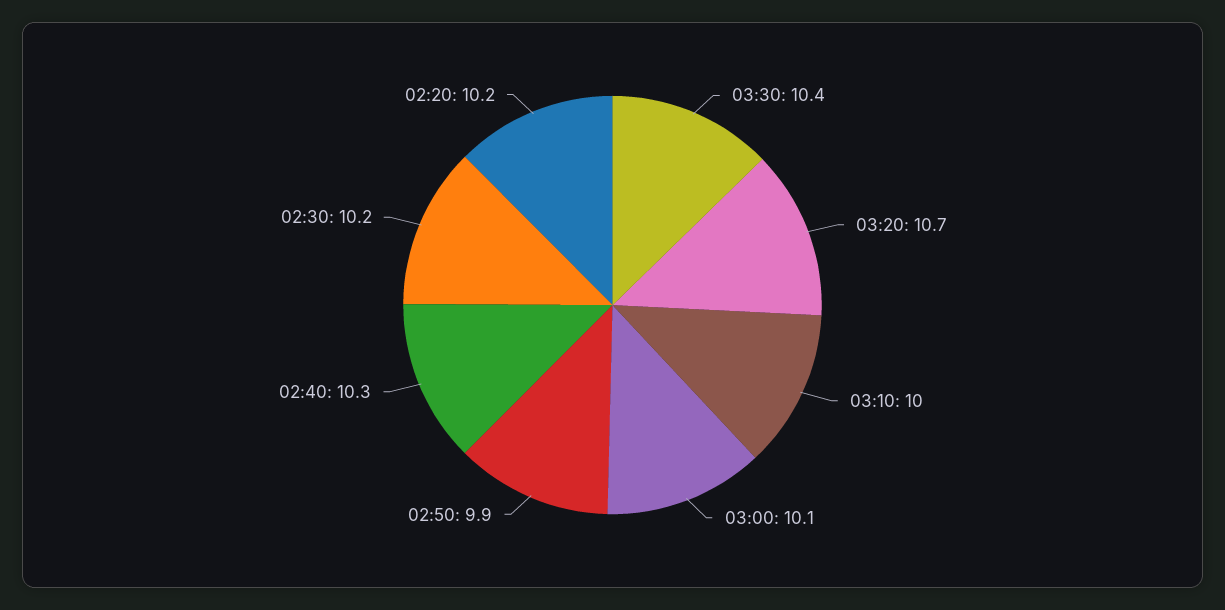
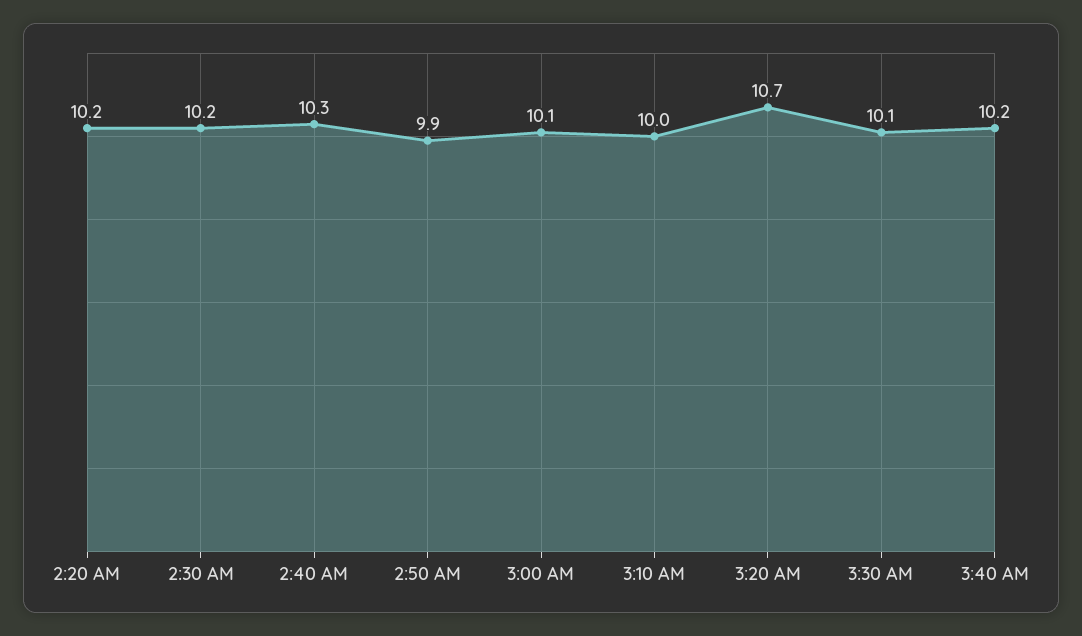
03:30: 10.4 -> 10.1
3:40 AM: none -> 10.2

